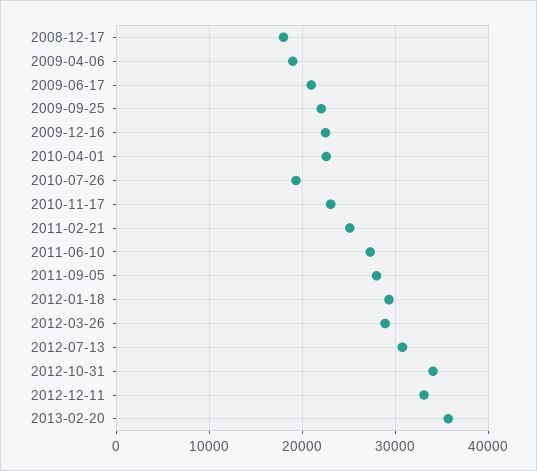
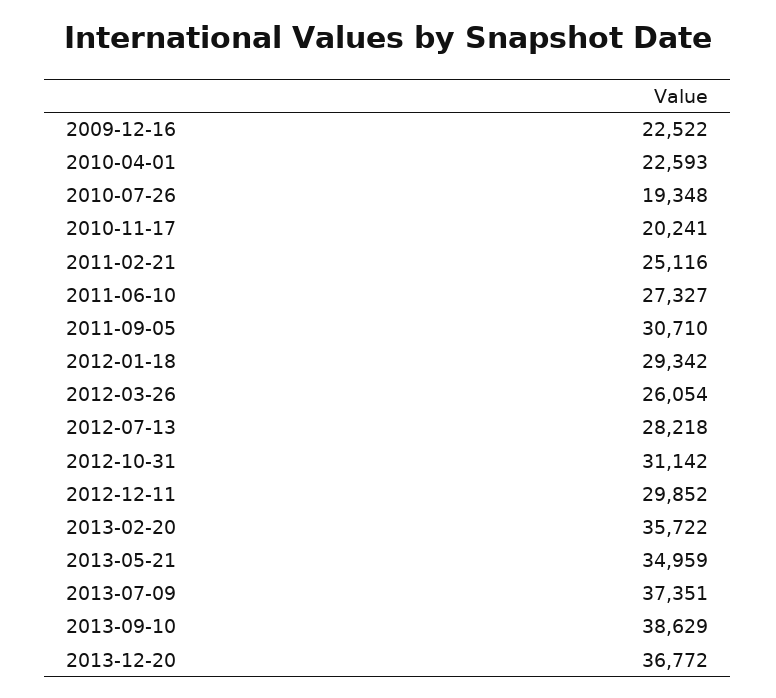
2008-12-17: 18000 -> none
2009-04-06: 19000 -> none
2009-06-17: 21000 -> none
2009-09-25: 22000 -> none
2010-11-17: 23000 -> 20241
2011-09-05: 28000 -> 30710
2012-03-26: 29000 -> 26054
2012-07-13: 31000 -> 28218
2012-10-31: 34000 -> 31142
2012-12-11: 33000 -> 29852
2013-05-21: none -> 34959
2013-07-09: none -> 37351
2013-09-10: none -> 38629
2013-12-20: none -> 36772

